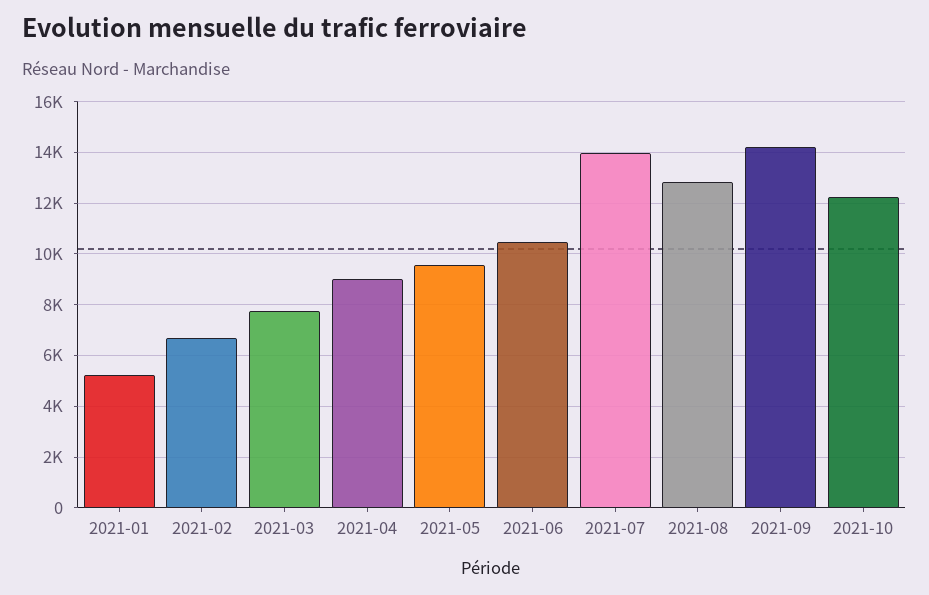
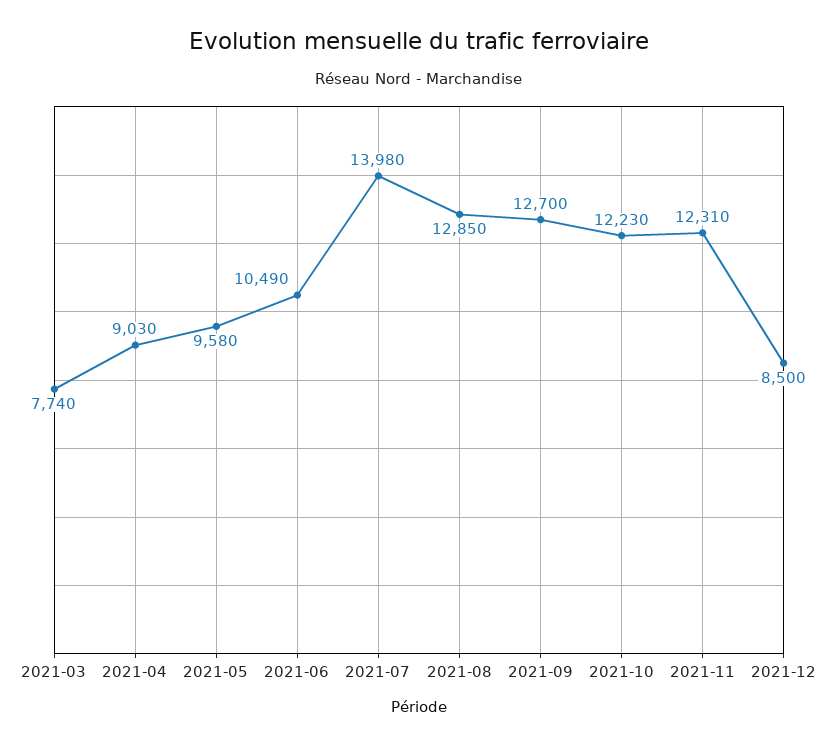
2021-01: 5250 -> none
2021-02: 6750 -> none
2021-09: 14250 -> 12700
2021-11: none -> 12310
2021-12: none -> 8500

